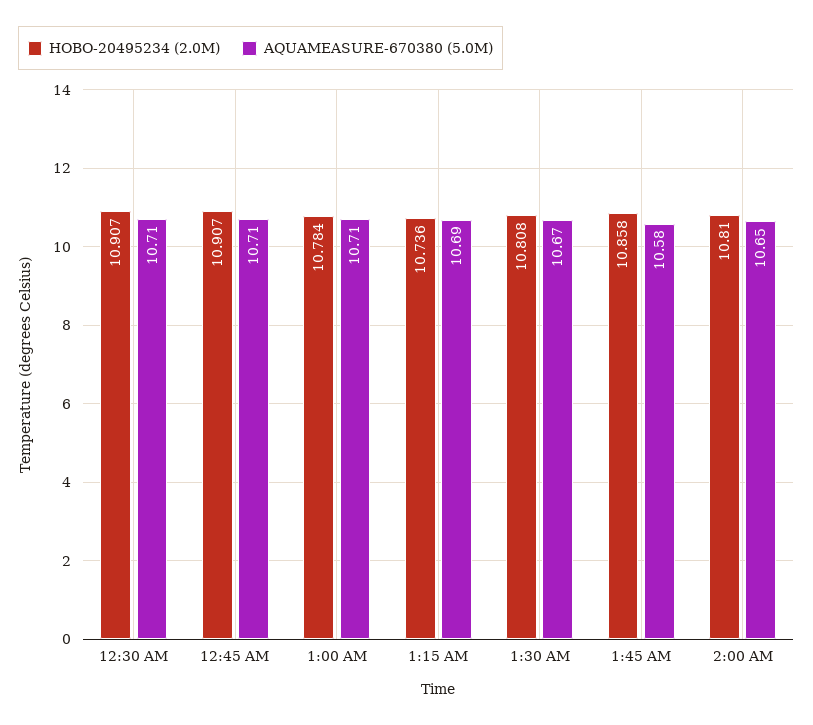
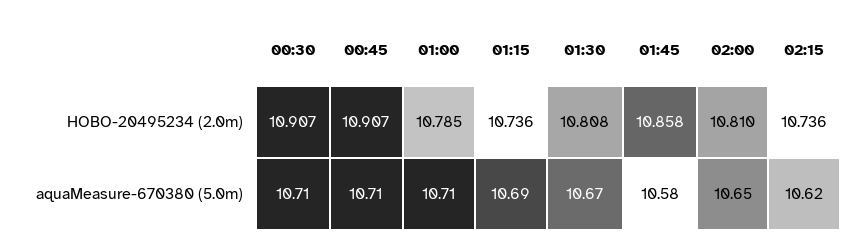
HOBO-20495234 (2.0M), 1:00 AM: 10.784 -> 10.785
HOBO-20495234 (2.0M), 02:15: none -> 10.736
AQUAMEASURE-670380 (5.0M), 02:15: none -> 10.62

